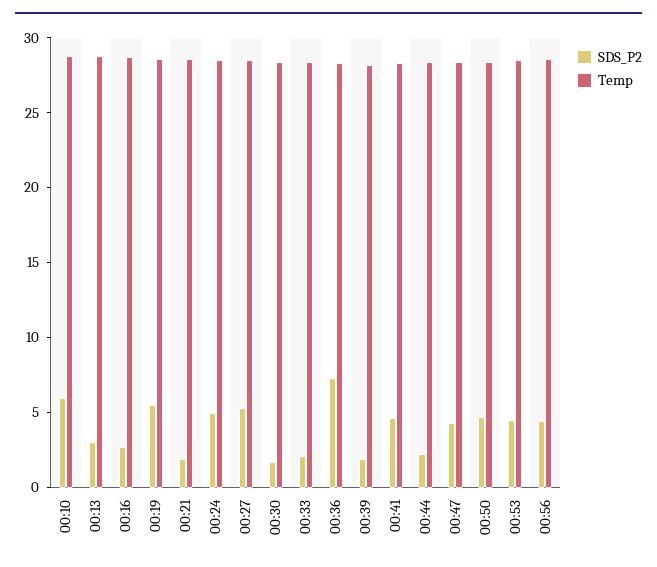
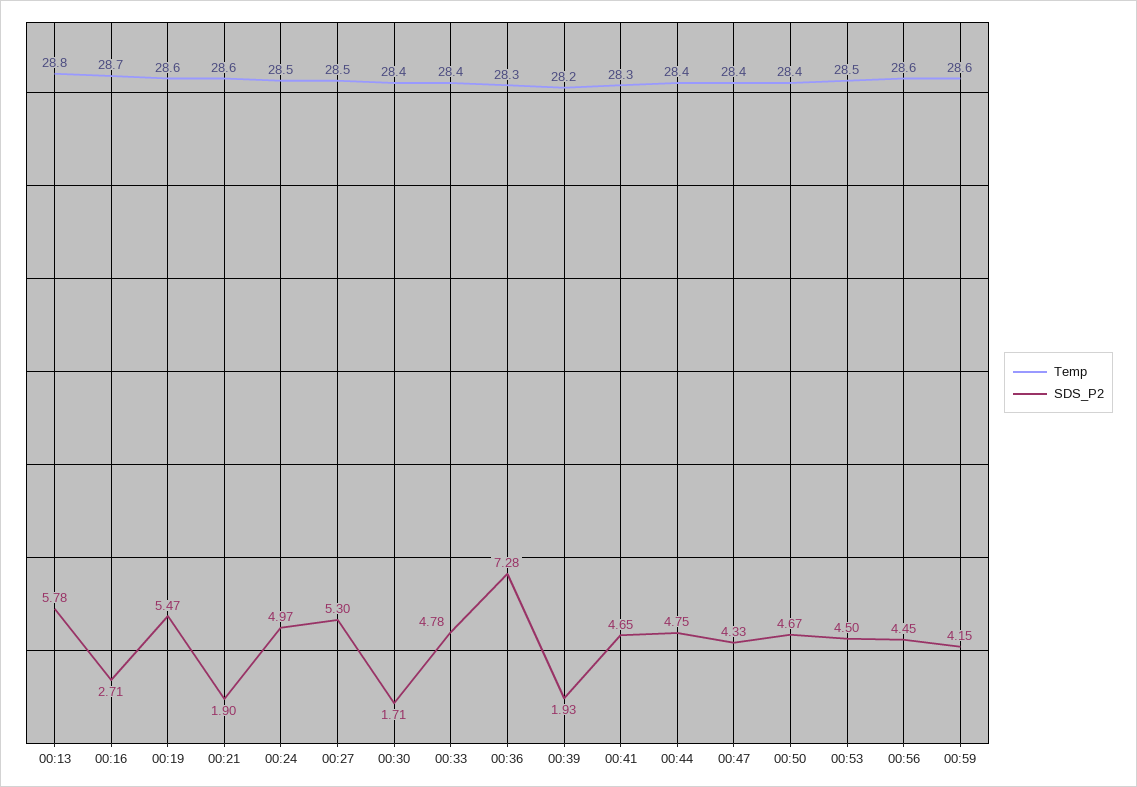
SDS_P2, 00:10: 6 -> none
Temp, 00:10: 29 -> none
SDS_P2, 00:13: 3 -> 5.78
SDS_P2, 00:33: 2 -> 4.78
SDS_P2, 00:44: 2 -> 4.75
Temp, 00:59: none -> 28.6
SDS_P2, 00:59: none -> 4.15

